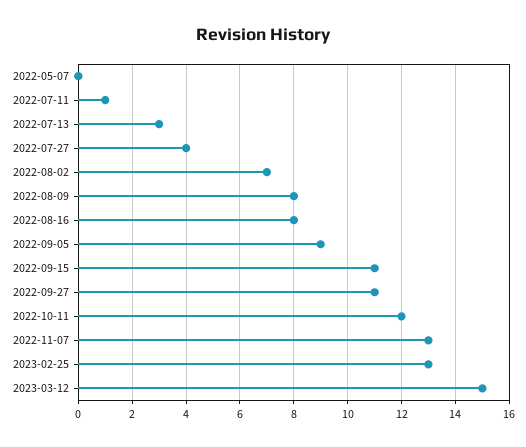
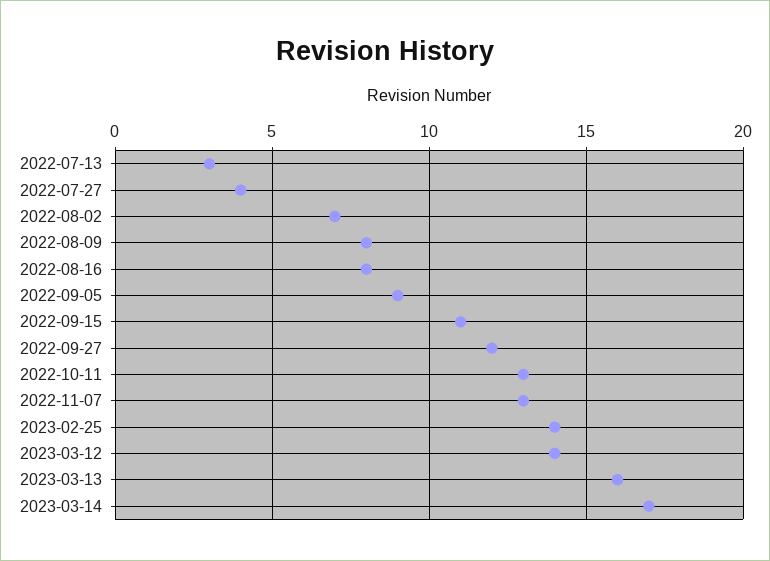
2022-05-07: 0 -> none
2022-07-11: 1 -> none
2022-09-27: 11 -> 12
2022-10-11: 12 -> 13
2023-02-25: 13 -> 14
2023-03-12: 15 -> 14
2023-03-13: none -> 16
2023-03-14: none -> 17

